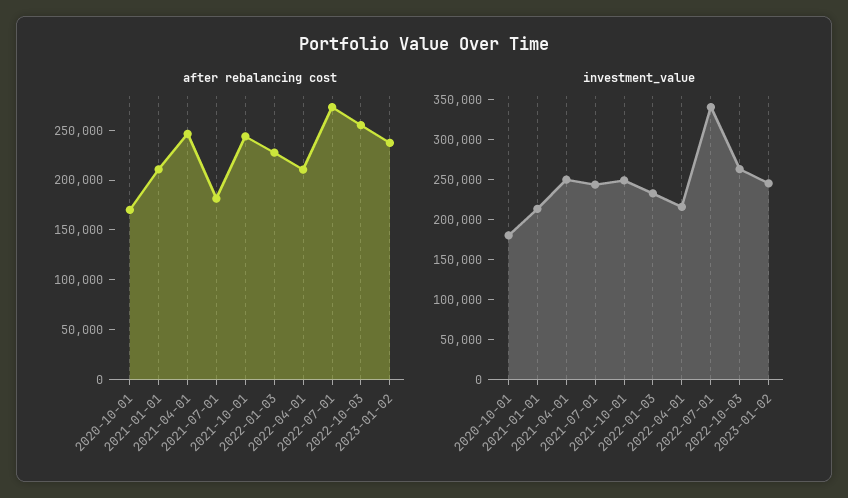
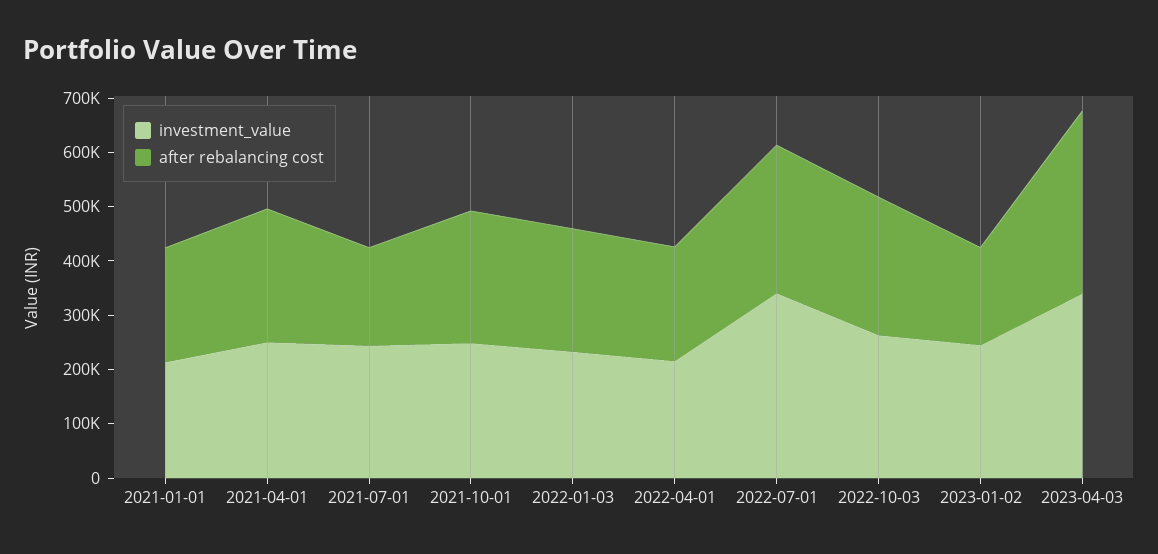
after rebalancing cost, 2020-10-01: 170000 -> none
after rebalancing cost, 2023-01-02: 240000 -> 180000
investment_value, 2020-10-01: 180000 -> none
investment_value, 2023-04-03: none -> 340000
after rebalancing cost, 2023-04-03: none -> 340000

